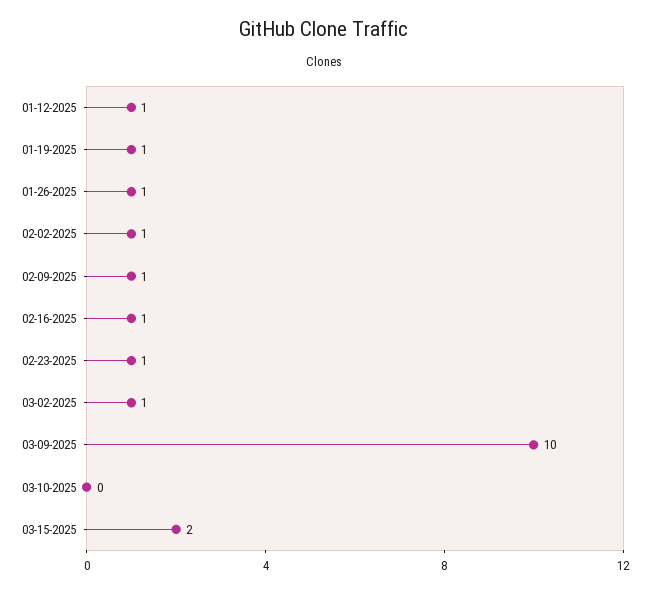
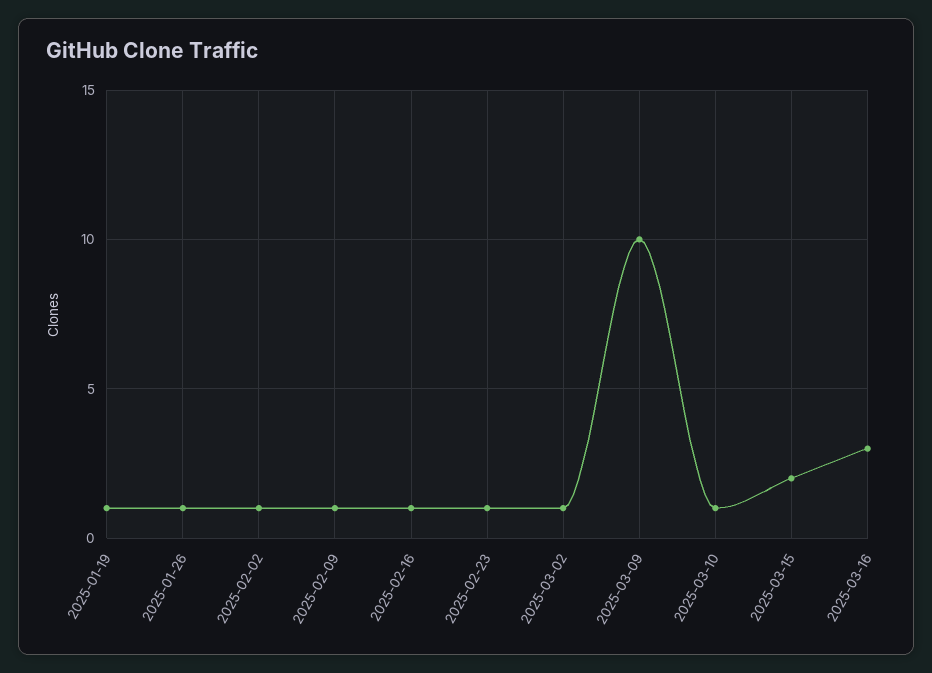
01-12-2025: 1 -> none
03-10-2025: 0 -> 1
2025-03-16: none -> 3

